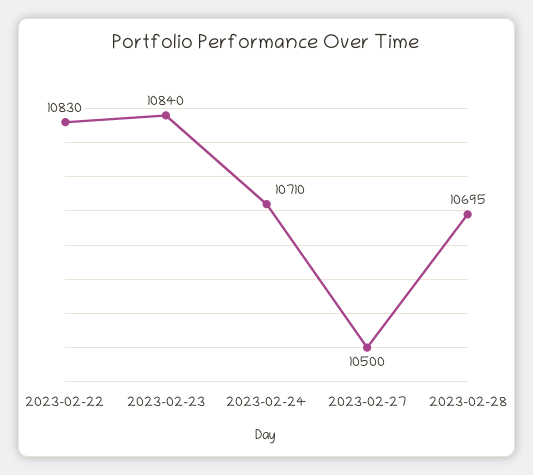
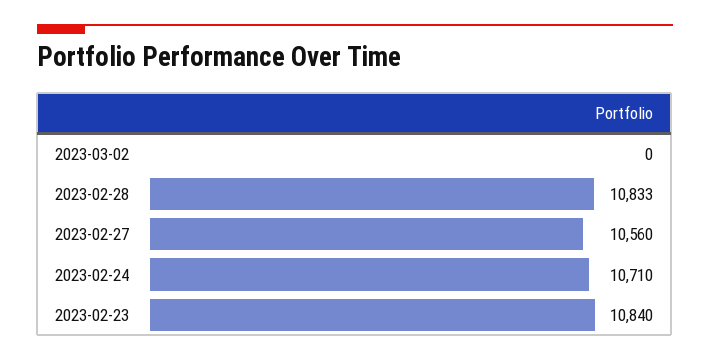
2023-02-22: 10830 -> none
2023-02-27: 10500 -> 10560
2023-02-28: 10695 -> 10833
2023-03-02: none -> 0

